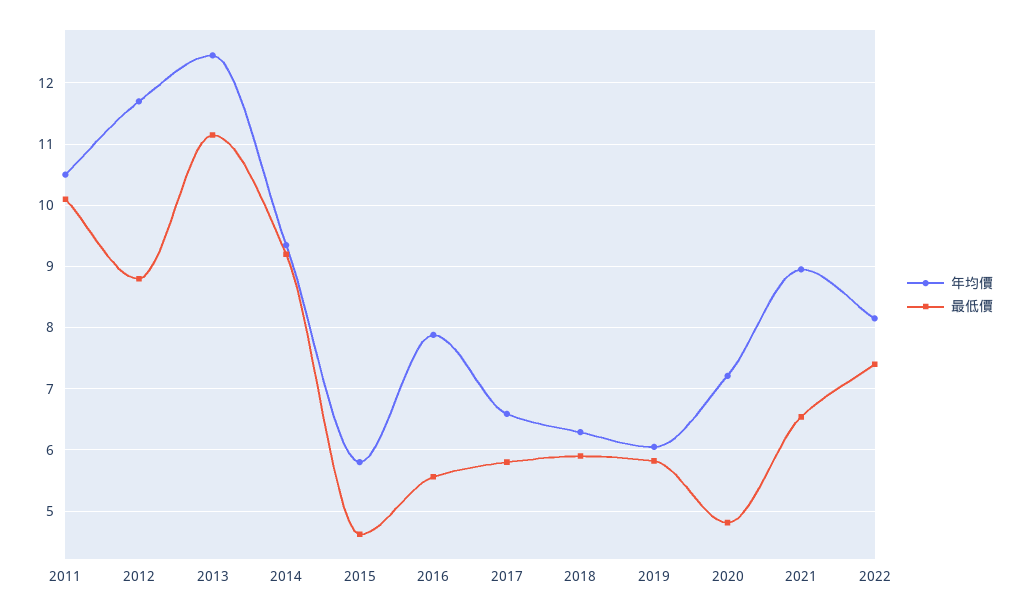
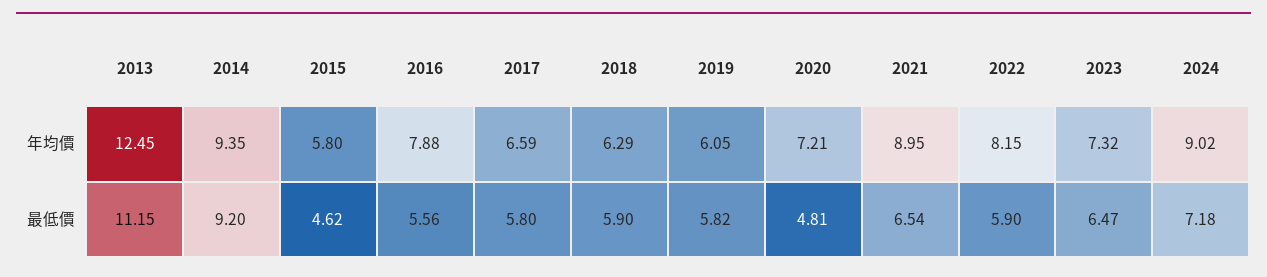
年均價, 2011: 10.5 -> none
最低價, 2011: 10.1 -> none
年均價, 2012: 11.7 -> none
最低價, 2012: 8.8 -> none
最低價, 2022: 7.4 -> 5.9
年均價, 2023: none -> 7.32
年均價, 2024: none -> 9.02
最低價, 2023: none -> 6.47
最低價, 2024: none -> 7.18

